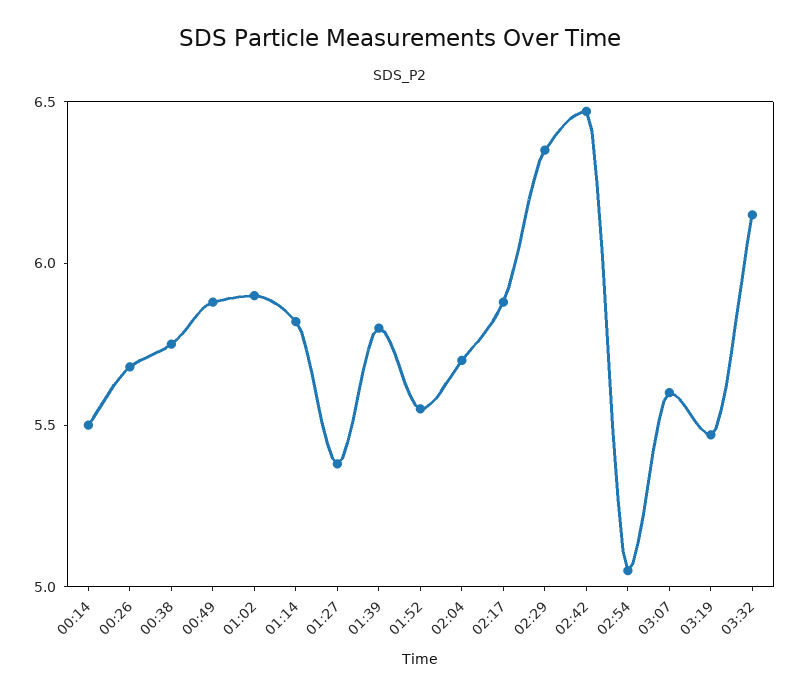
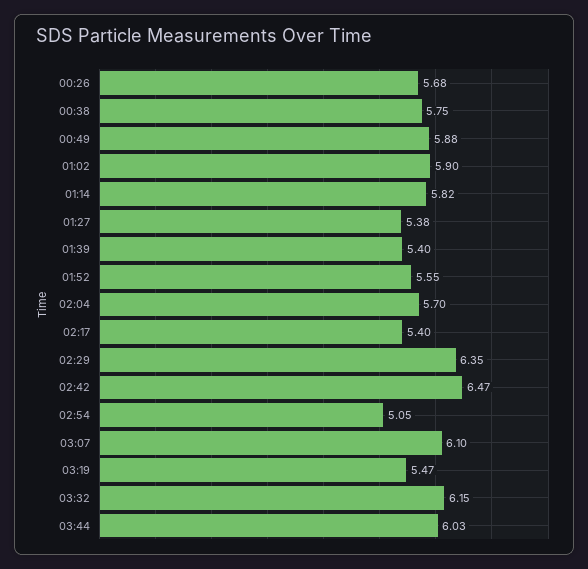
00:14: 5.5 -> none
01:39: 5.8 -> 5.4
02:17: 5.9 -> 5.4
03:07: 5.6 -> 6.1
03:44: none -> 6.03

